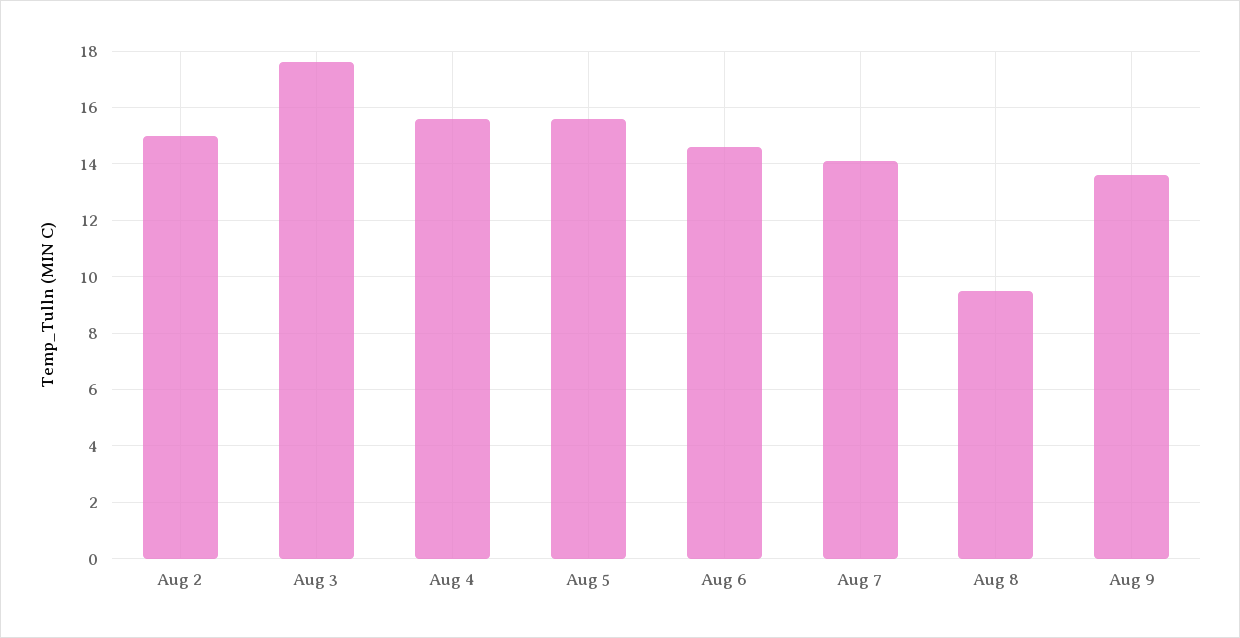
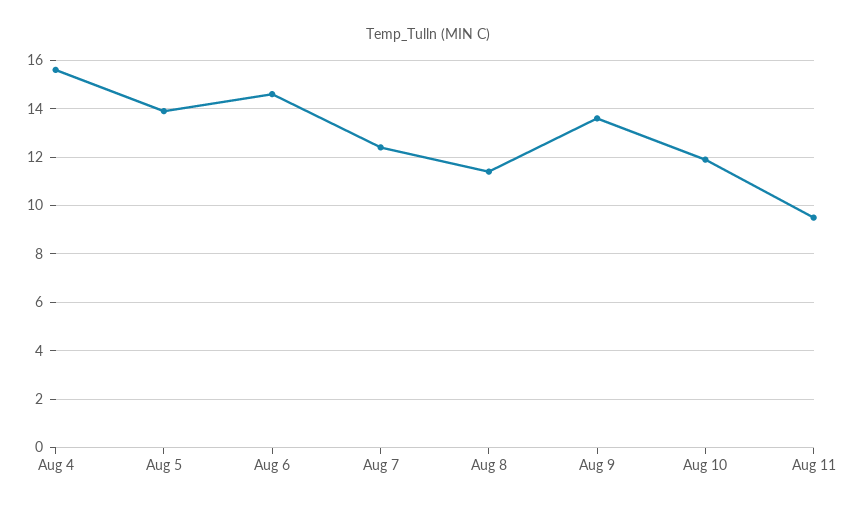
Aug 2: 15 -> none
Aug 3: 17.5 -> none
Aug 5: 15.5 -> 14
Aug 7: 14 -> 12.5
Aug 8: 9.5 -> 11.5
Aug 10: none -> 12
Aug 11: none -> 9.5

